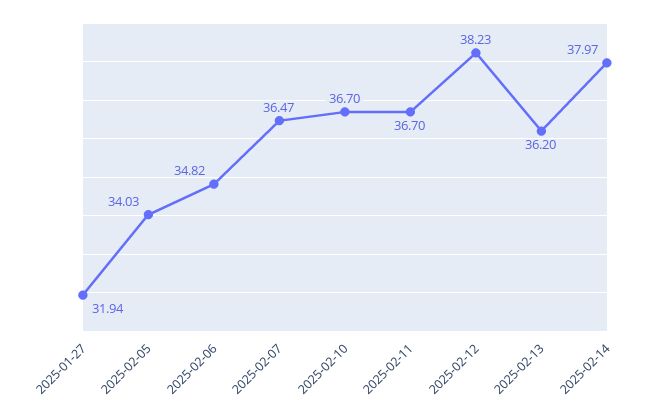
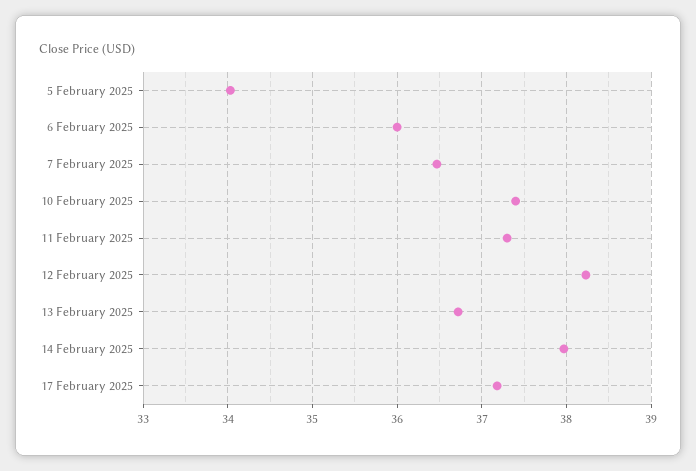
2025-01-27: 31.94 -> none
2025-02-06: 34.82 -> 36
2025-02-10: 36.7 -> 37.4
2025-02-11: 36.7 -> 37.3
2025-02-13: 36.2 -> 36.7
17 February 2025: none -> 37.2

